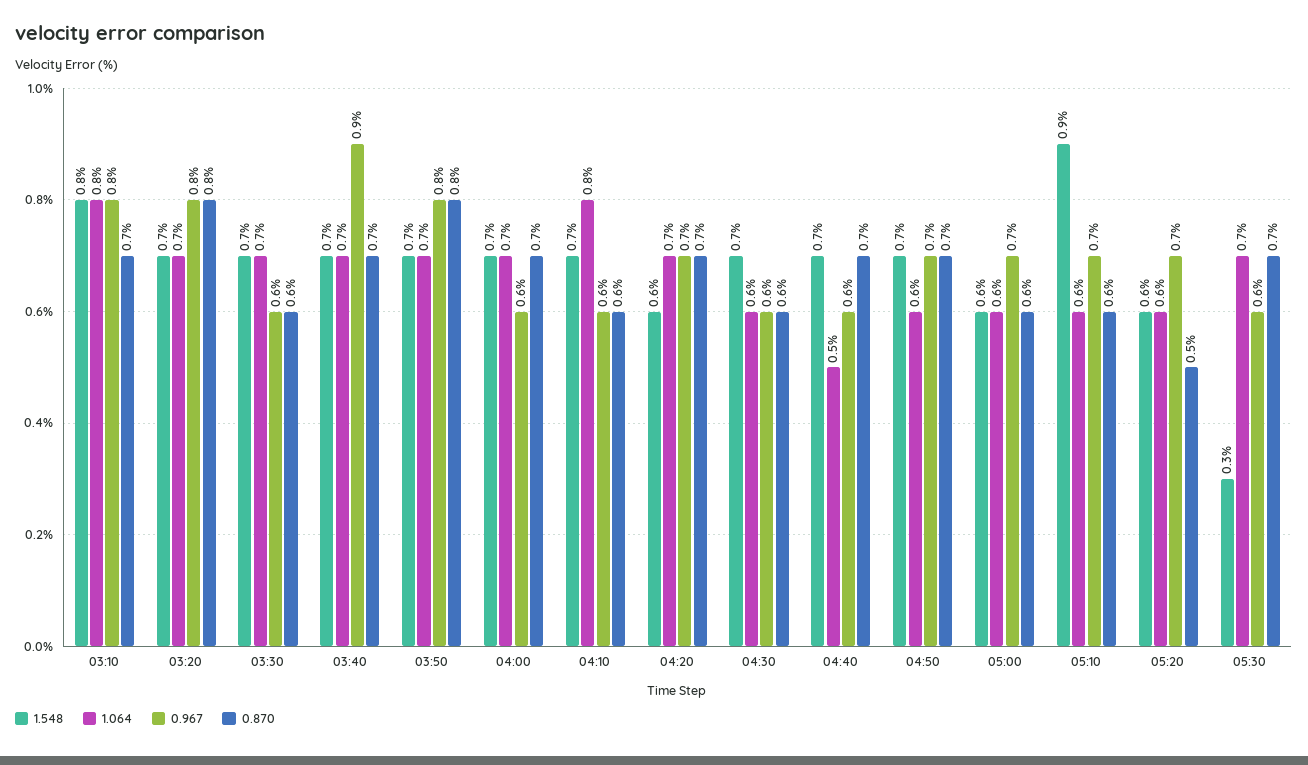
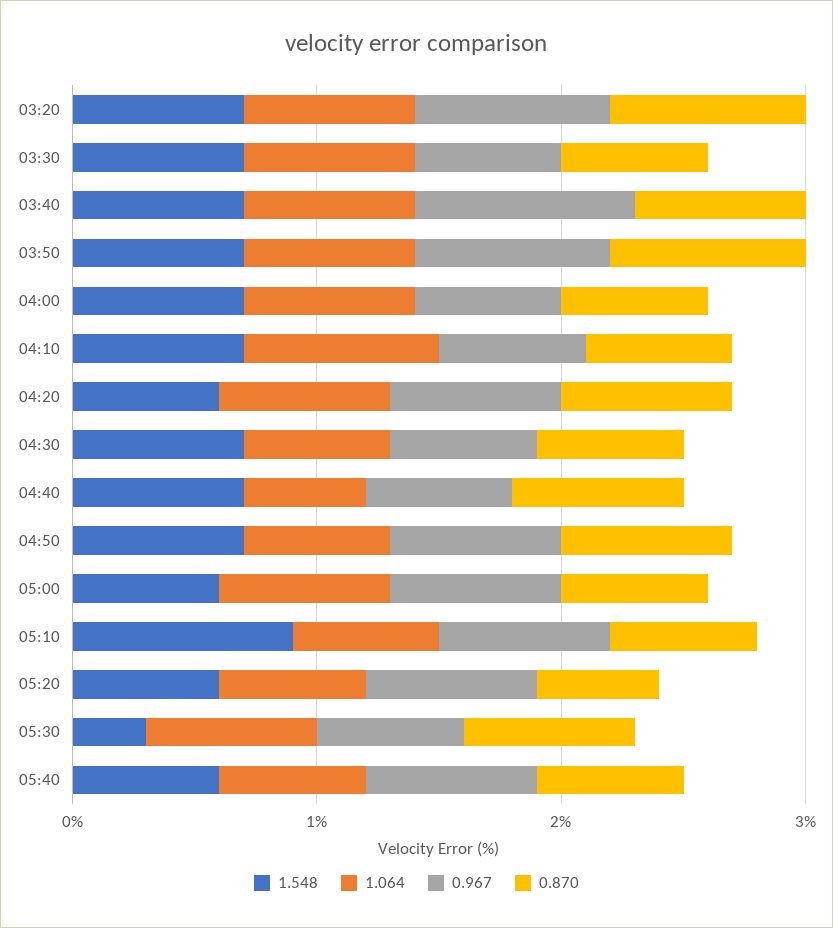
1.548, 03:10: 0.8 -> none
1.064, 03:10: 0.8 -> none
0.967, 03:10: 0.8 -> none
0.870, 03:10: 0.7 -> none
0.870, 04:00: 0.7 -> 0.6
1.064, 05:00: 0.6 -> 0.7
1.548, 05:40: none -> 0.6
1.064, 05:40: none -> 0.6
0.967, 05:40: none -> 0.7
0.870, 05:40: none -> 0.6

